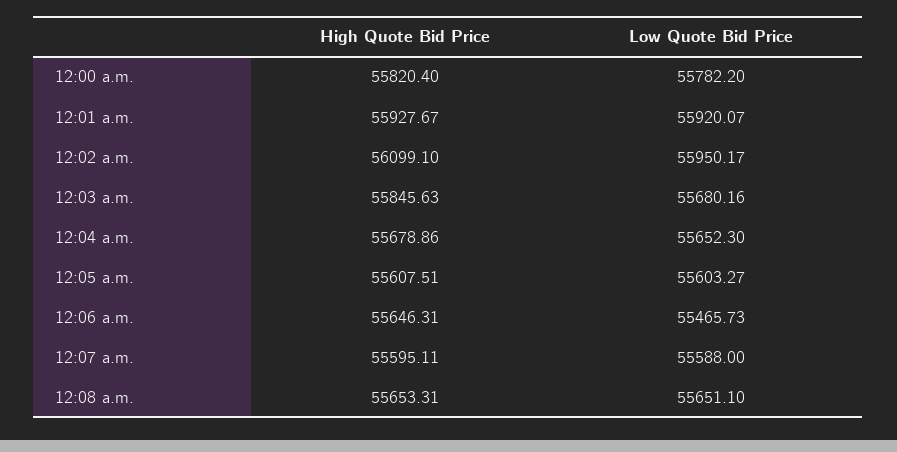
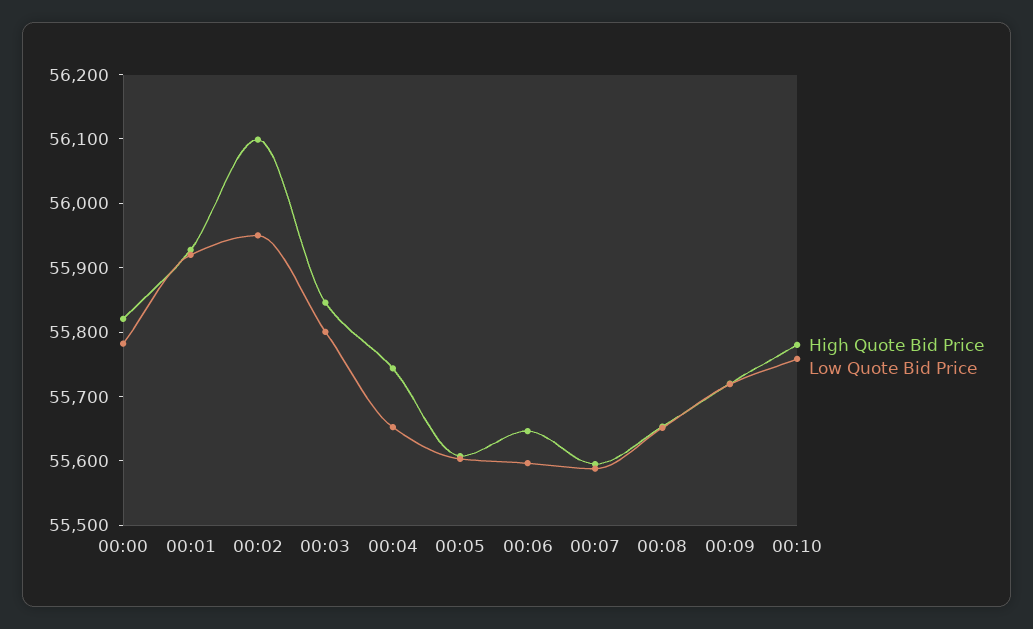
Low Quote Bid Price, 12:03 a.m.: 55680.16 -> 55800
High Quote Bid Price, 12:04 a.m.: 55678.86 -> 55740
Low Quote Bid Price, 12:06 a.m.: 55465.73 -> 55600
High Quote Bid Price, 00:09: none -> 55720
Low Quote Bid Price, 00:09: none -> 55720
High Quote Bid Price, 00:10: none -> 55780
Low Quote Bid Price, 00:10: none -> 55760

